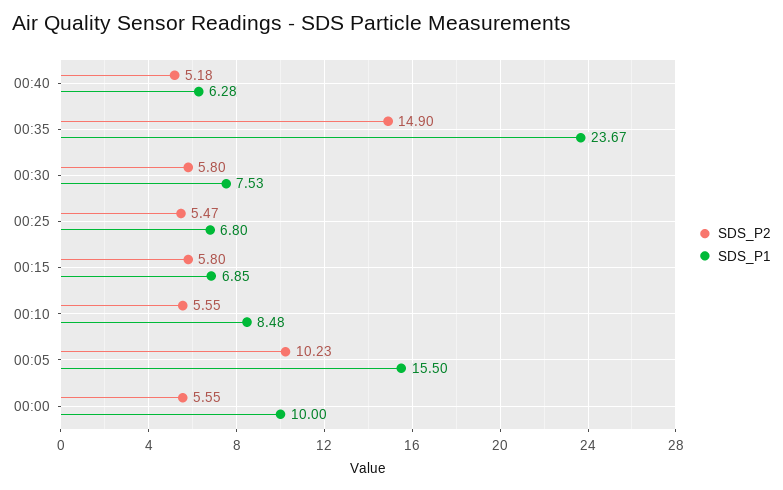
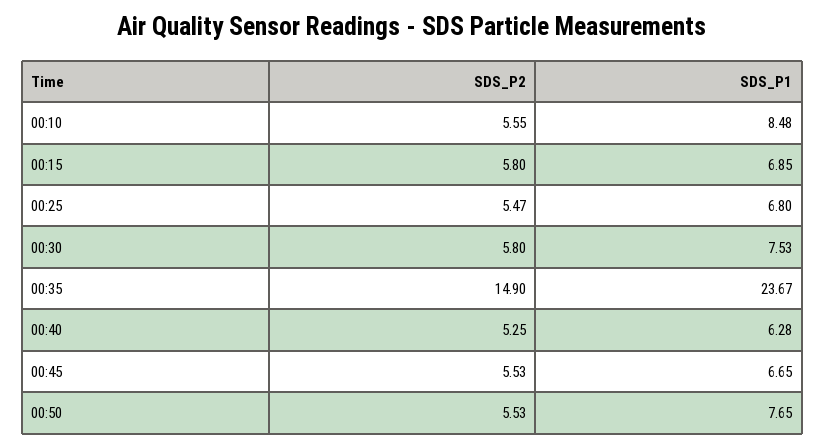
SDS_P2, 00:40: 5.18 -> 5.25
SDS_P2, 00:05: 10.23 -> none
SDS_P1, 00:05: 15.5 -> none
SDS_P2, 00:00: 5.55 -> none
SDS_P1, 00:00: 10 -> none
SDS_P2, 00:45: none -> 5.53
SDS_P1, 00:45: none -> 6.65
SDS_P2, 00:50: none -> 5.53
SDS_P1, 00:50: none -> 7.65

